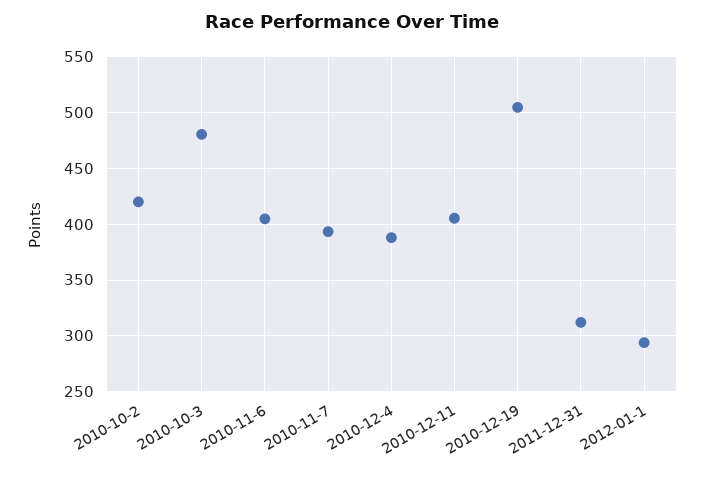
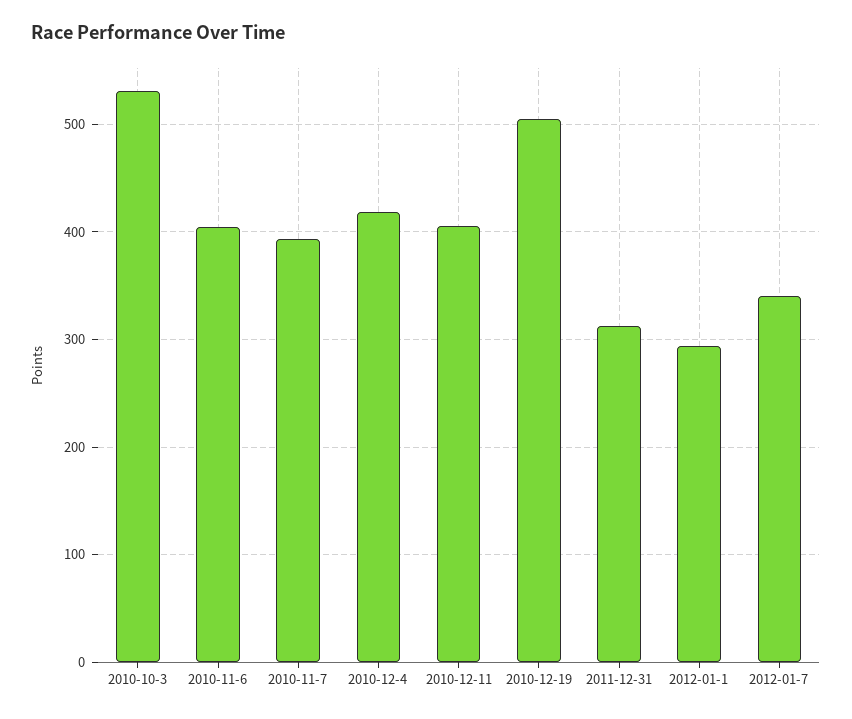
2010-10-2: 420 -> none
2010-10-3: 480 -> 530
2010-12-4: 390 -> 420
2012-01-7: none -> 340

